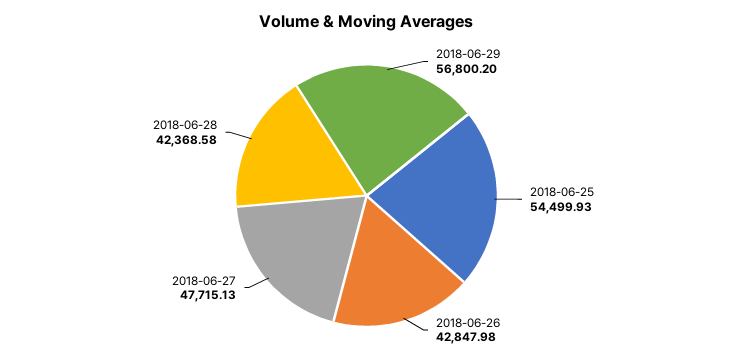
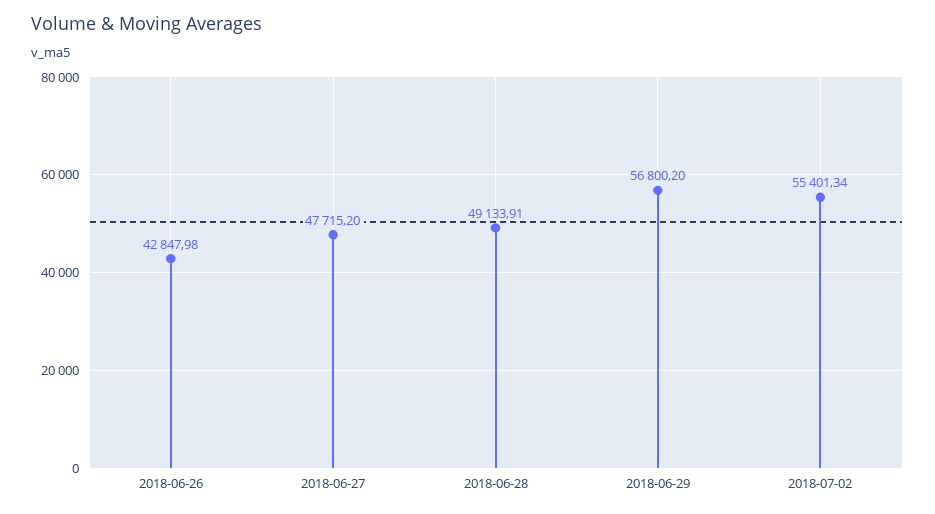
2018-06-25: 54499.93 -> none
2018-06-27: 47715.13 -> 47715.2
2018-06-28: 42368.58 -> 49133.91
2018-07-02: none -> 55401.34

